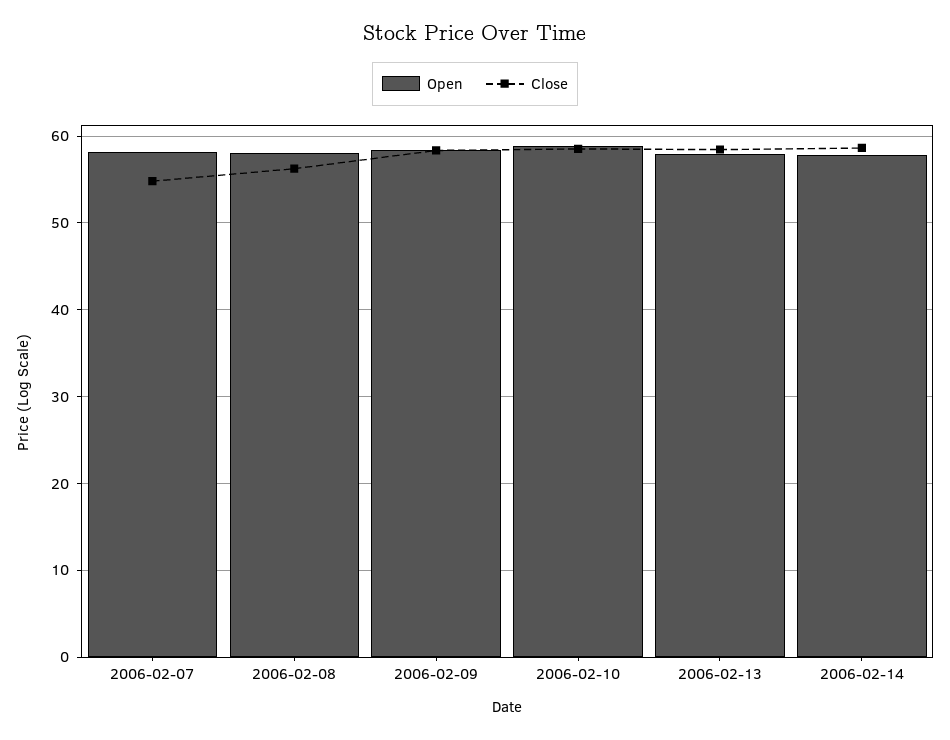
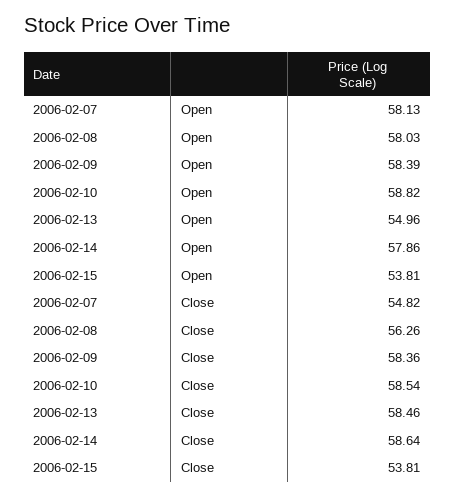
Open, 2006-02-13: 58 -> 54.96
Open, 2006-02-15: none -> 53.81
Close, 2006-02-15: none -> 53.81

